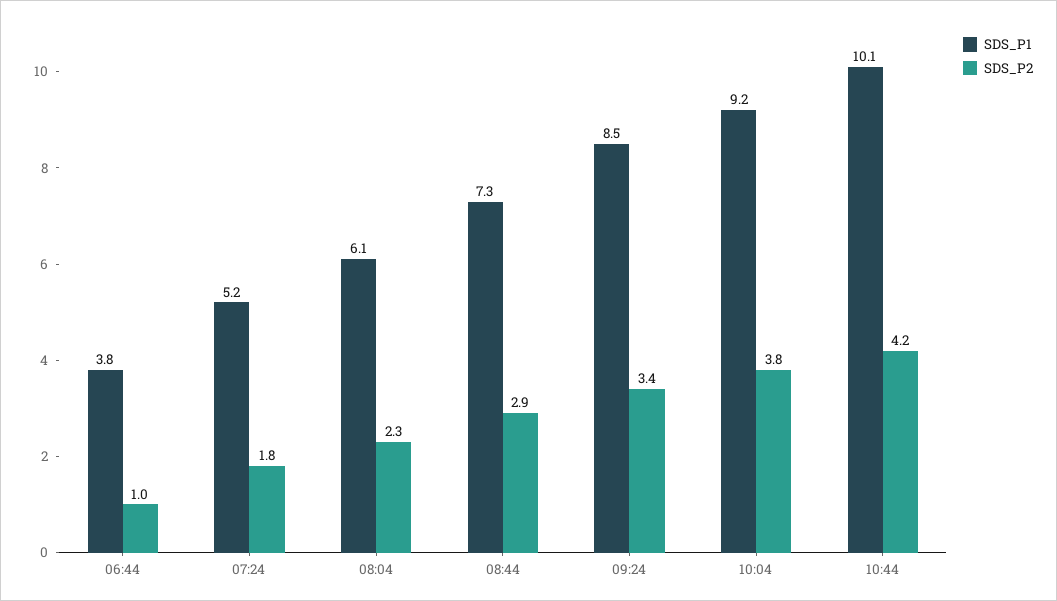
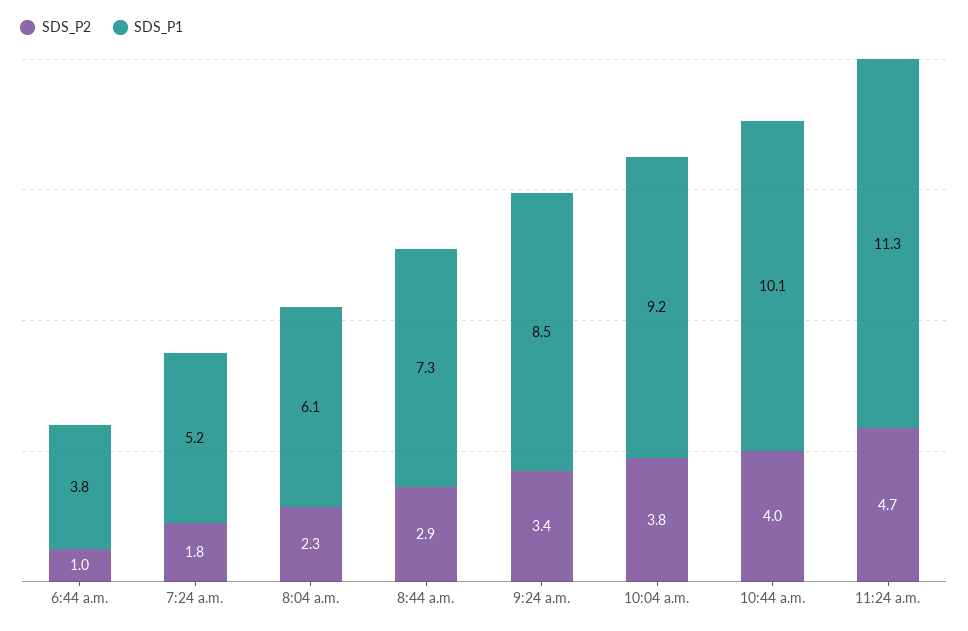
SDS_P2, 10:44: 4.2 -> 4
SDS_P2, 11:24 a.m.: none -> 4.7
SDS_P1, 11:24 a.m.: none -> 11.3

